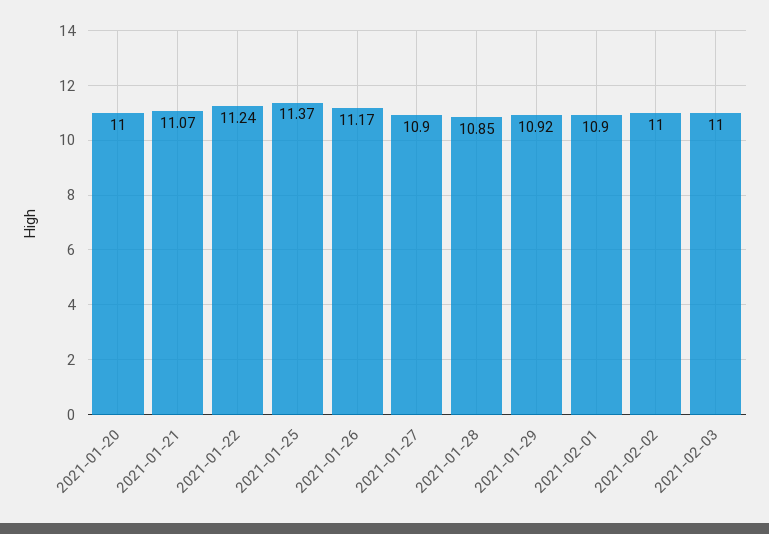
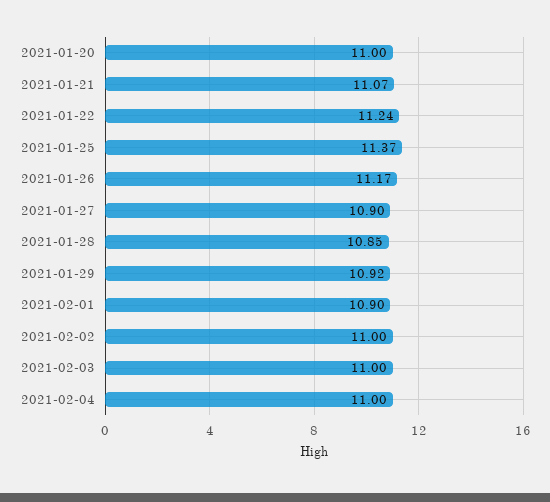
2021-02-04: none -> 11

